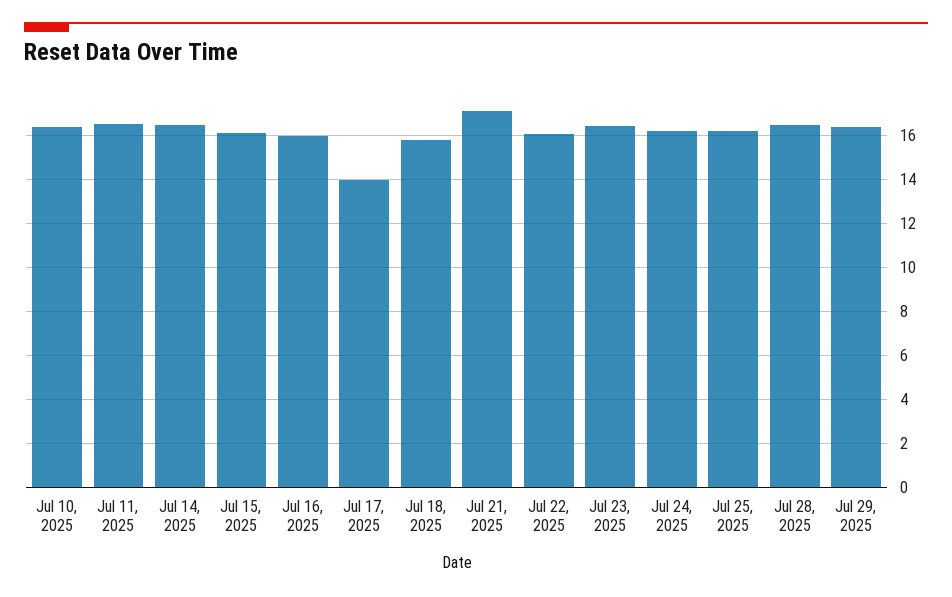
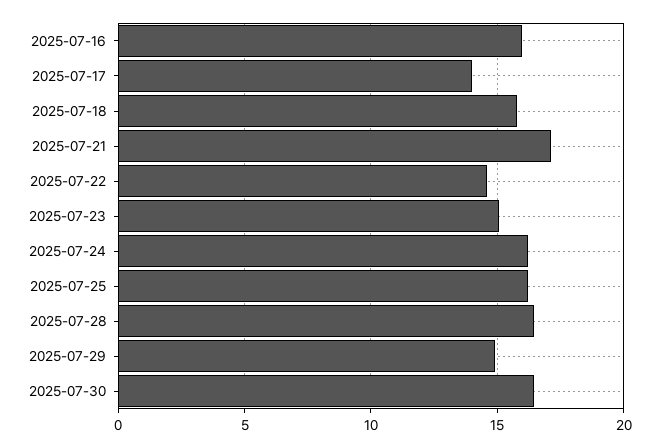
Jul 10, 2025: 16.5 -> none
Jul 11, 2025: 16.5 -> none
Jul 14, 2025: 16.5 -> none
Jul 15, 2025: 16 -> none
Jul 22, 2025: 16 -> 14.5
Jul 23, 2025: 16.5 -> 15
Jul 29, 2025: 16.5 -> 15
2025-07-30: none -> 16.5

